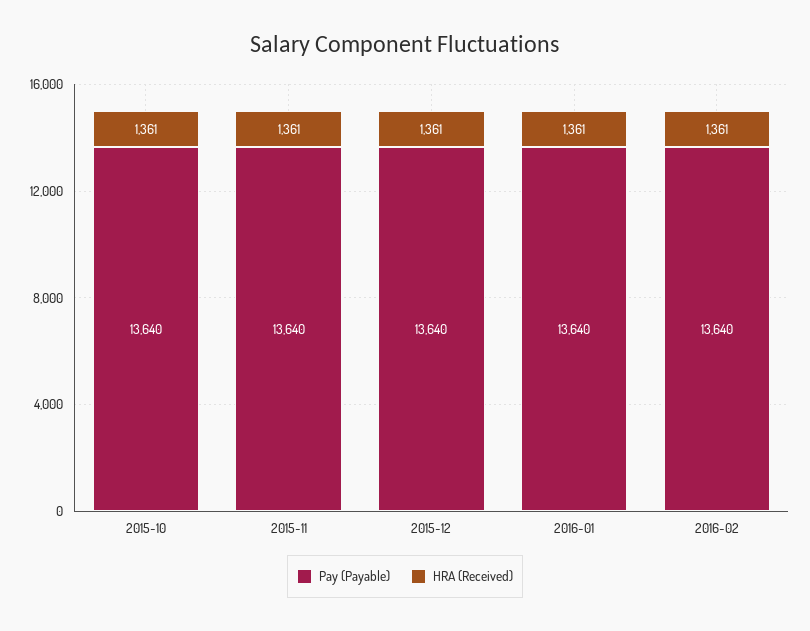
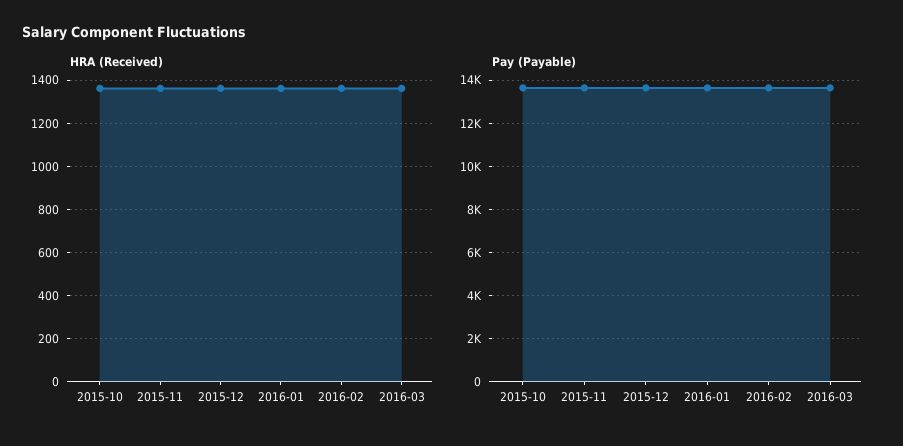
HRA (Received), 2016-03: none -> 1350
Pay (Payable), 2016-03: none -> 13500

